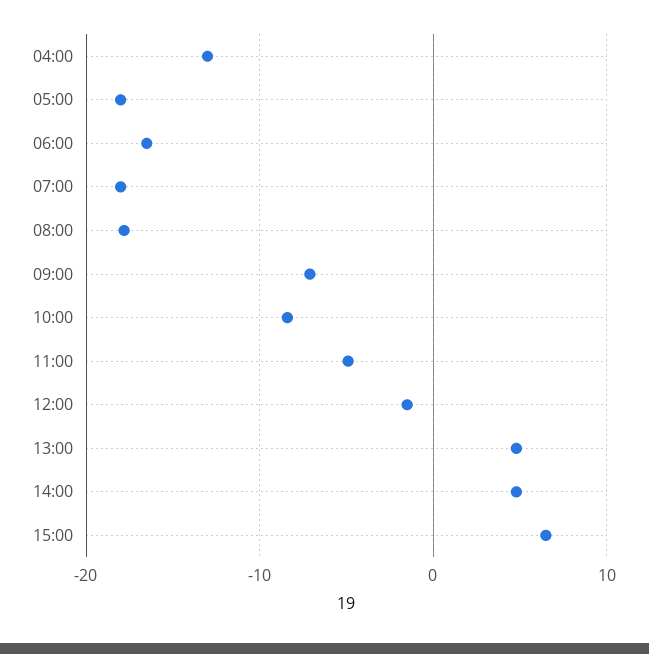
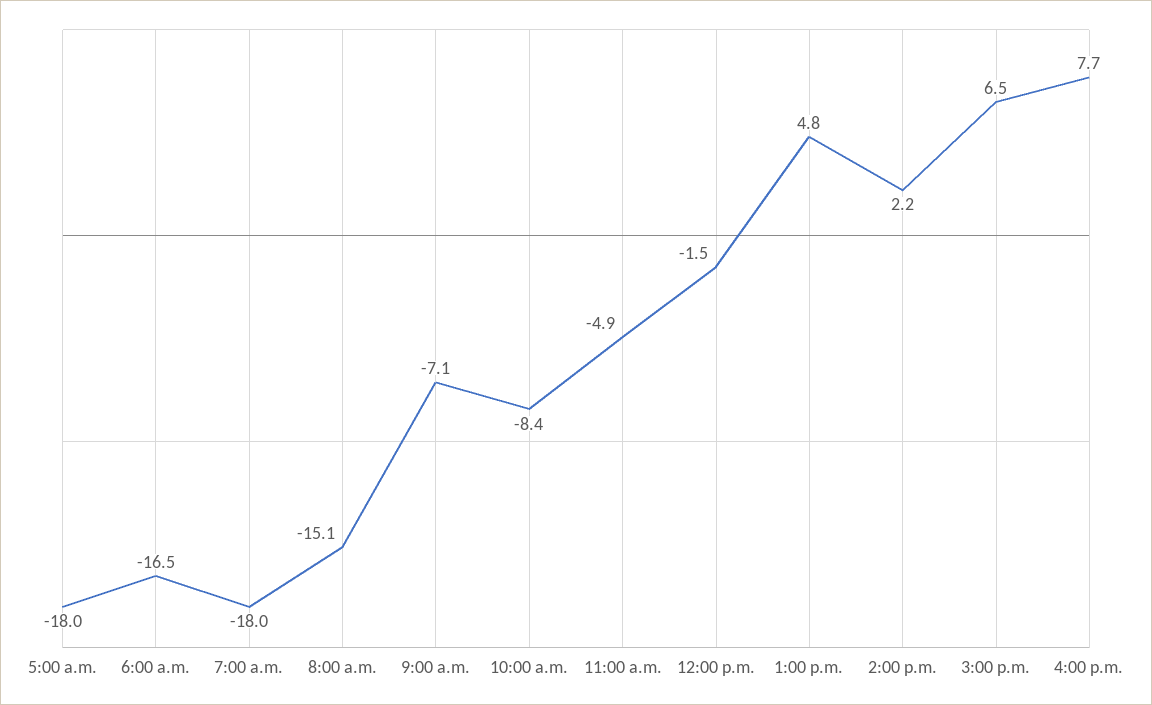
04:00: -13 -> none
08:00: -18 -> -15.1
14:00: 5 -> 2.2
4:00 p.m.: none -> 7.7

